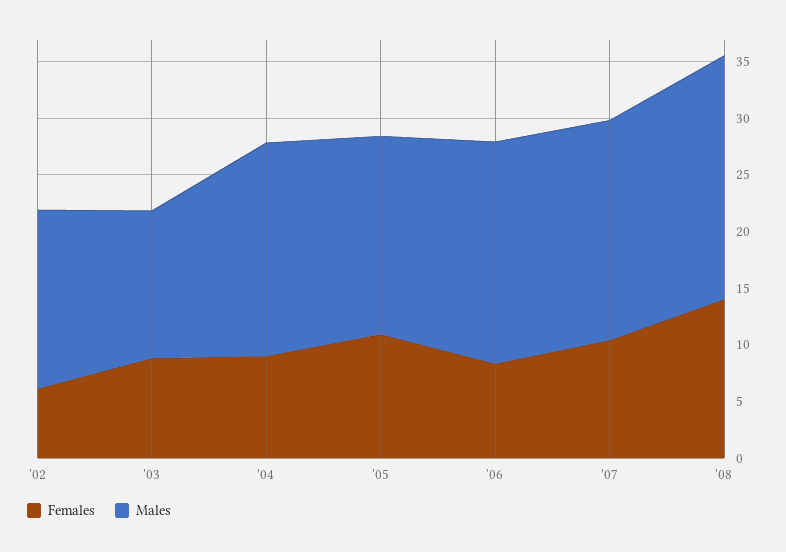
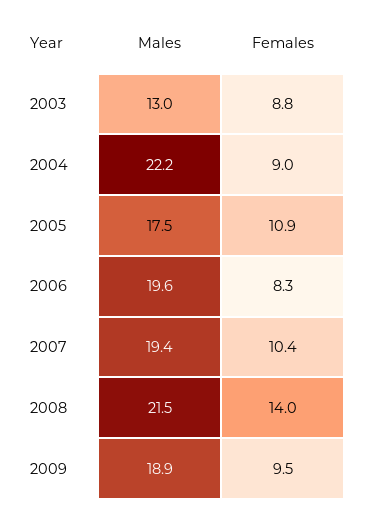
Females, '02: 6 -> none
Males, '02: 16 -> none
Males, '04: 19 -> 22.2
Males, 2009: none -> 18.9
Females, 2009: none -> 9.5

